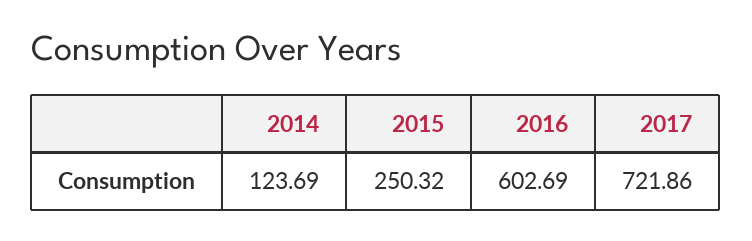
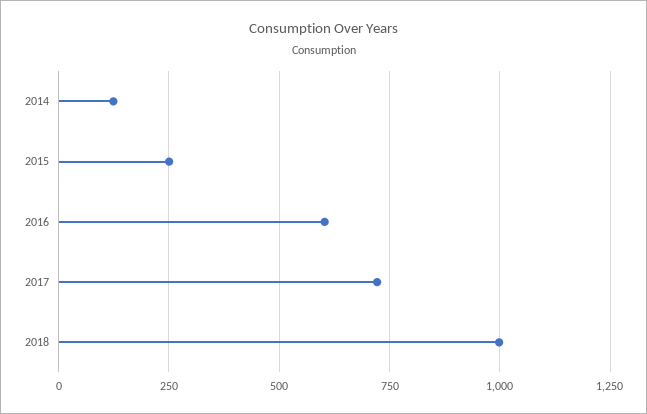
2018: none -> 1000

